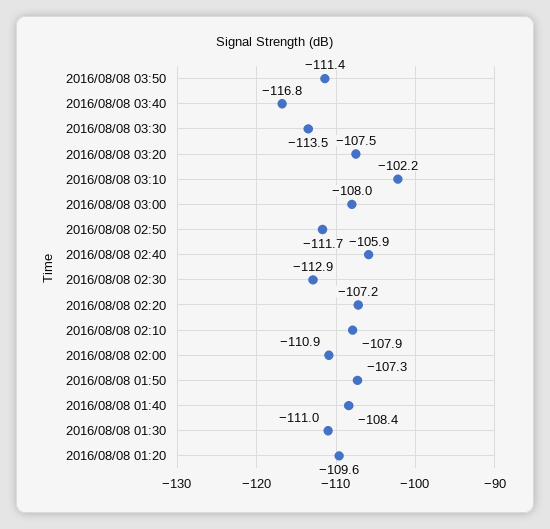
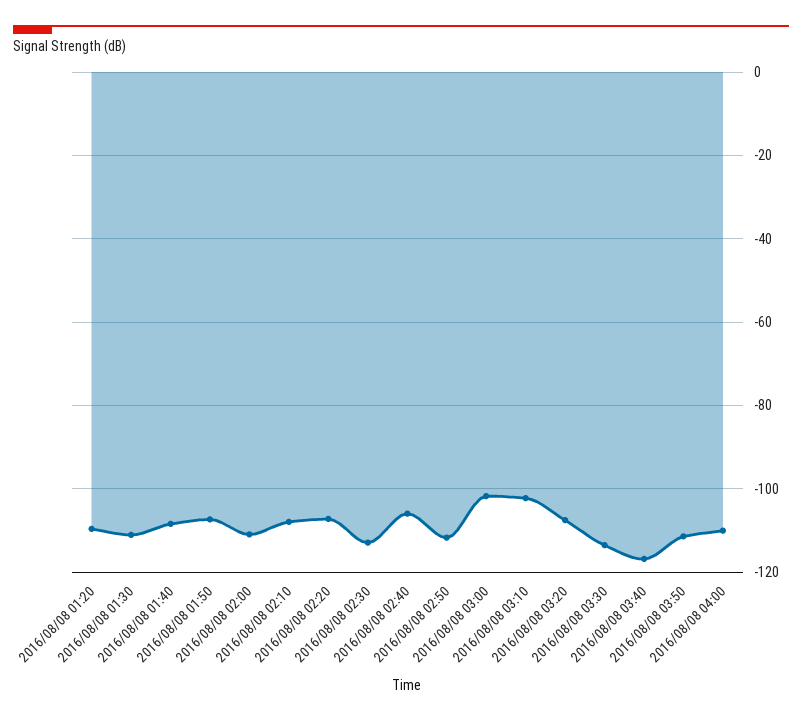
2016/08/08 03:00: -108 -> -102
2016/08/08 04:00: none -> -110

